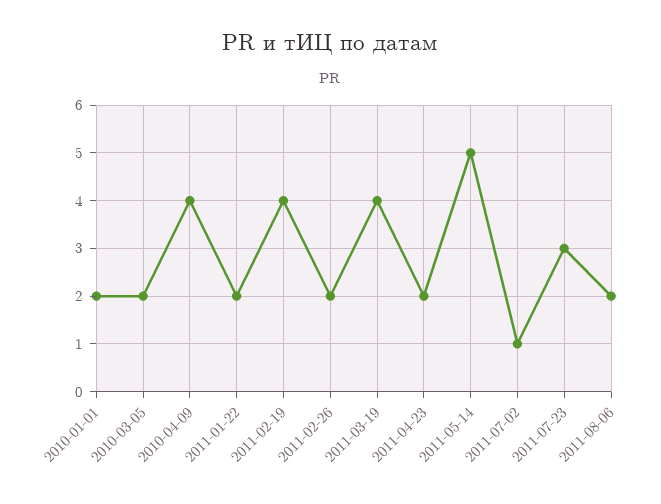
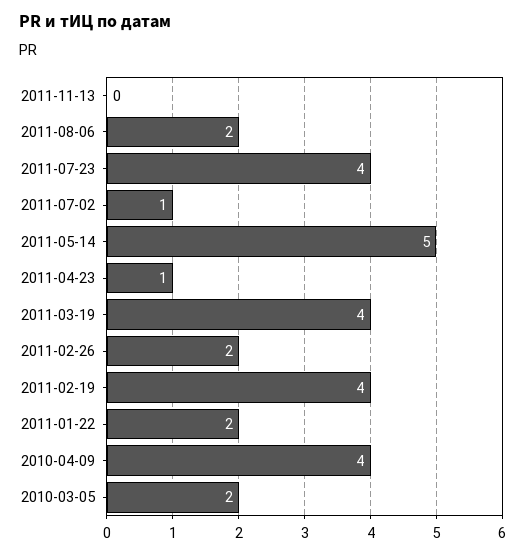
2010-01-01: 2 -> none
2011-04-23: 2 -> 1
2011-07-23: 3 -> 4
2011-11-13: none -> 0

